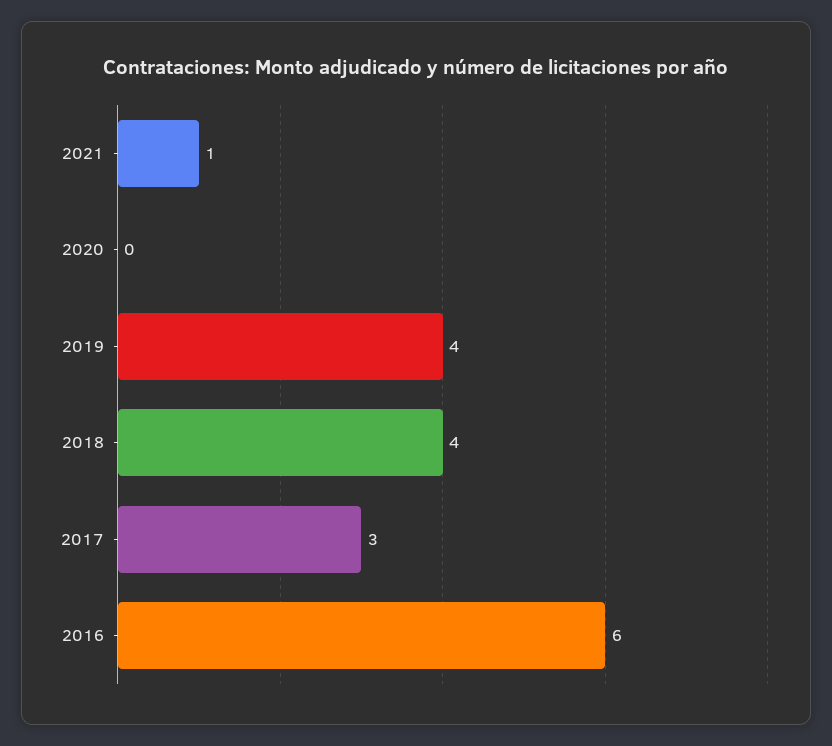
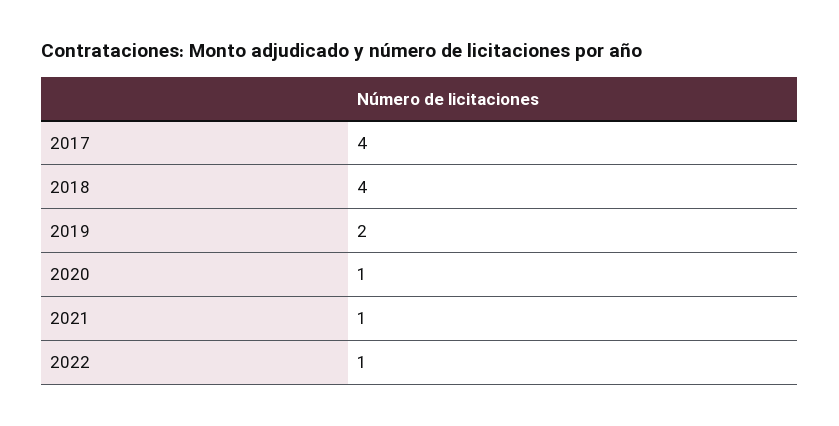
2020: 0 -> 1
2019: 4 -> 2
2017: 3 -> 4
2016: 6 -> none
2022: none -> 1

